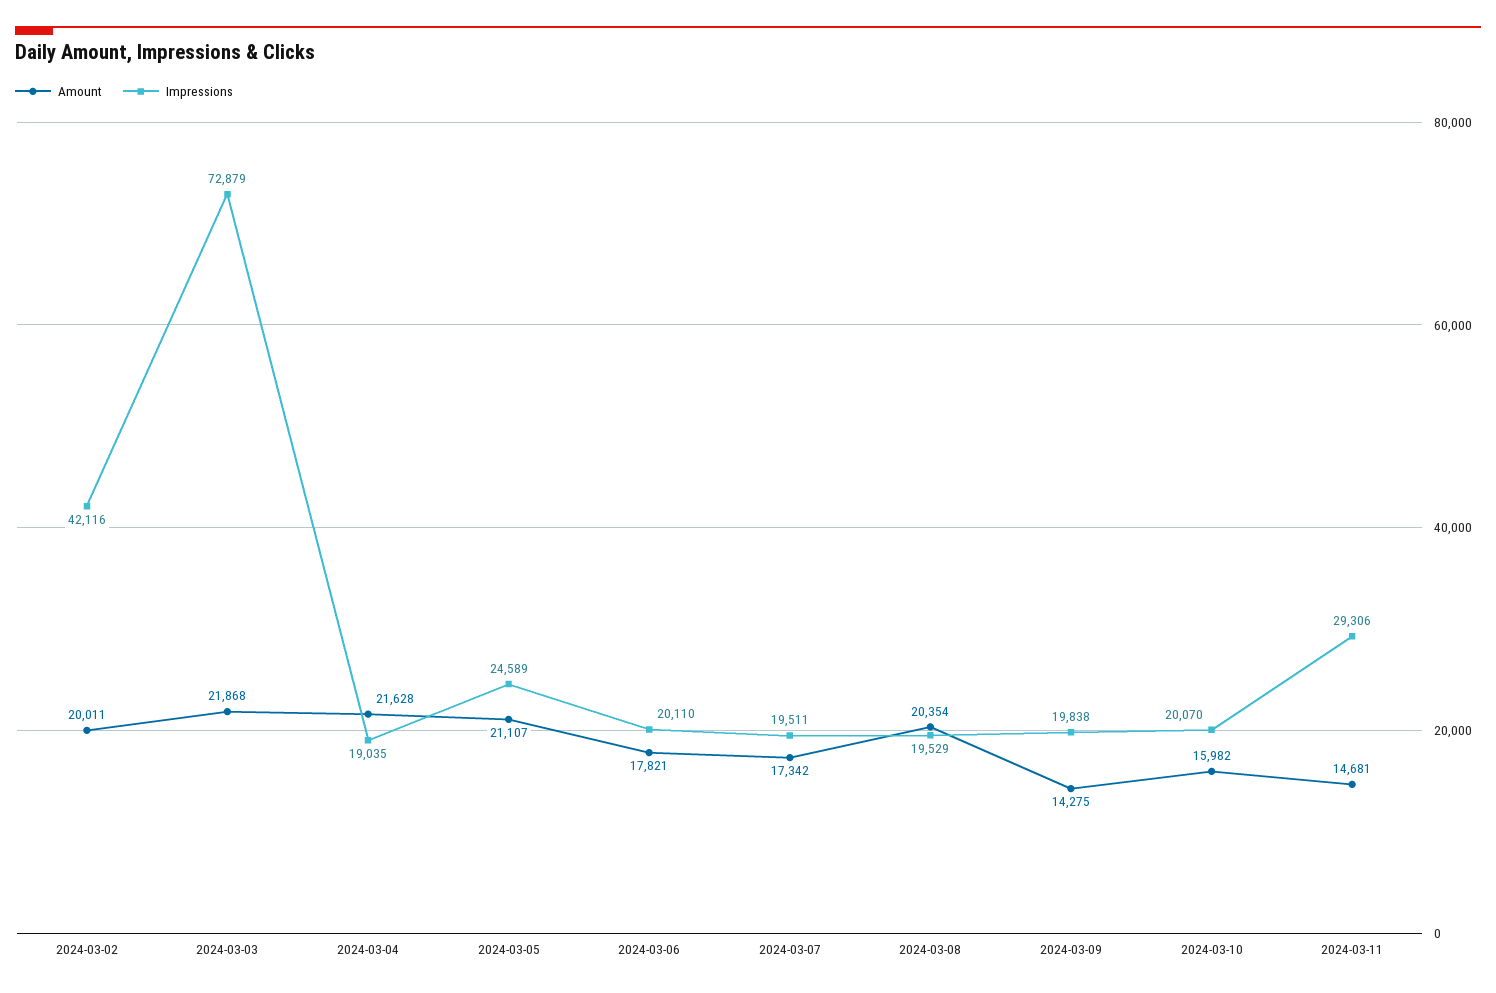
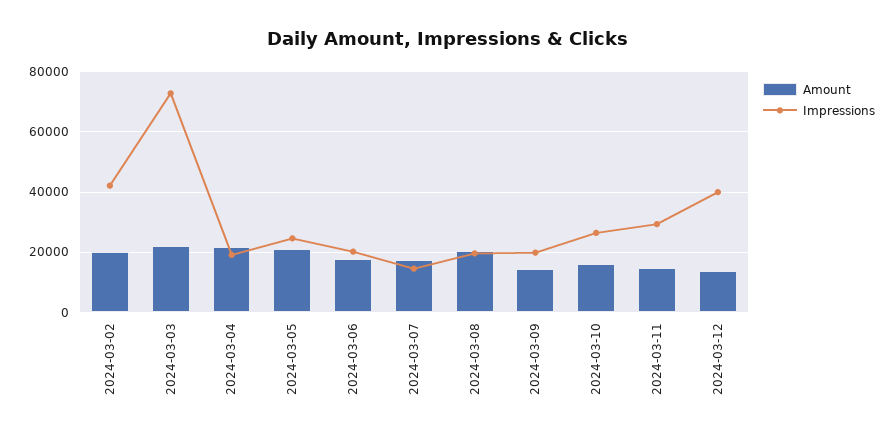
Impressions, 2024-03-07: 19511 -> 14000
Impressions, 2024-03-10: 20070 -> 26000
Amount, 2024-03-12: none -> 14000
Impressions, 2024-03-12: none -> 40000

